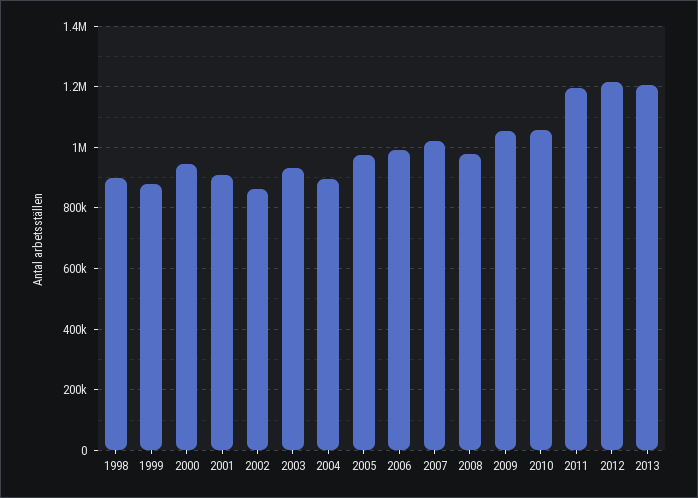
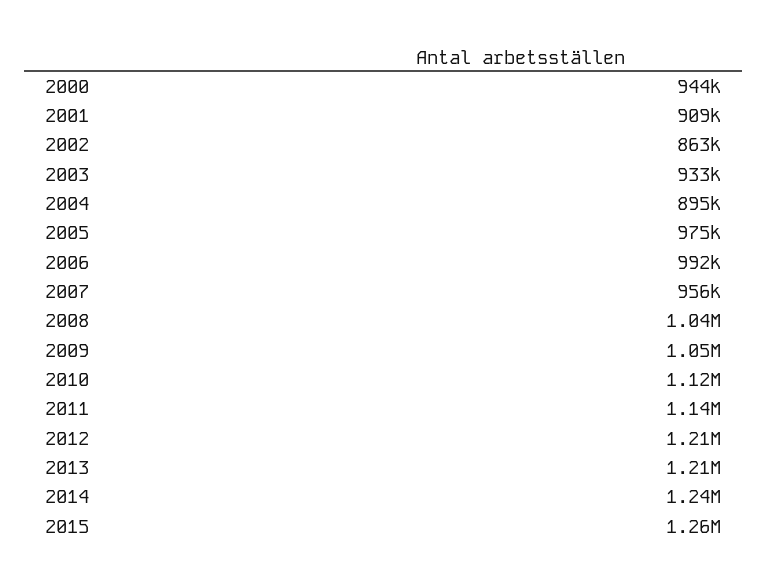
1998: 900000 -> none
1999: 880000 -> none
2007: 1020000 -> 956000
2008: 980000 -> 1040000
2010: 1060000 -> 1120000
2011: 1200000 -> 1140000
2014: none -> 1240000
2015: none -> 1260000

